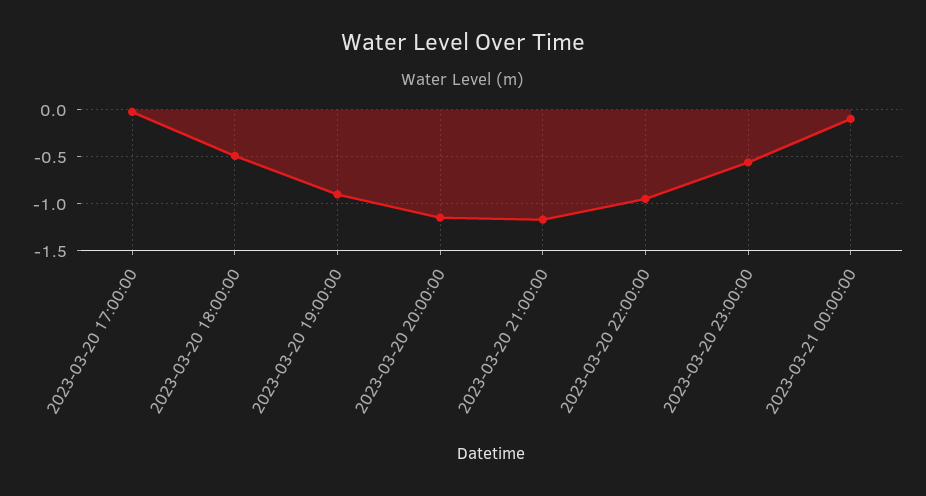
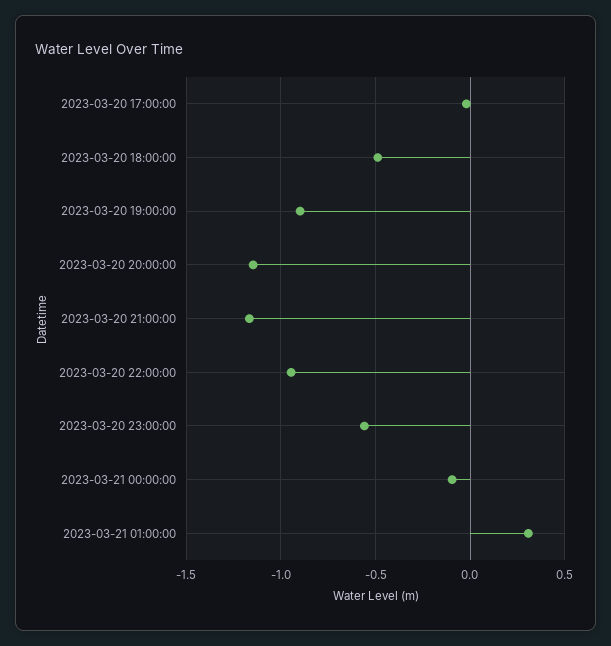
2023-03-21 01:00:00: none -> 0.3

